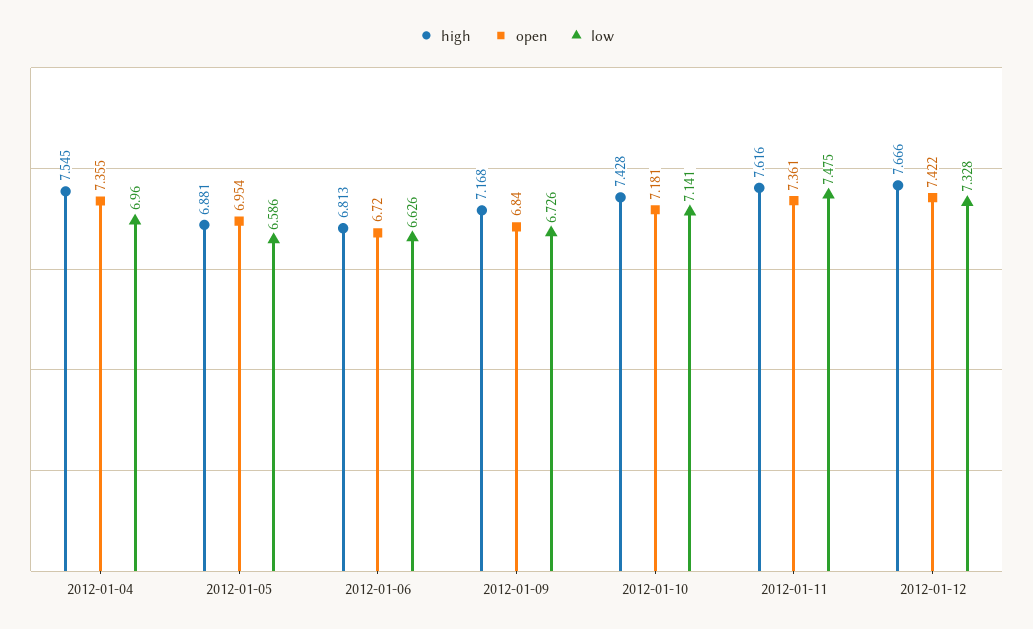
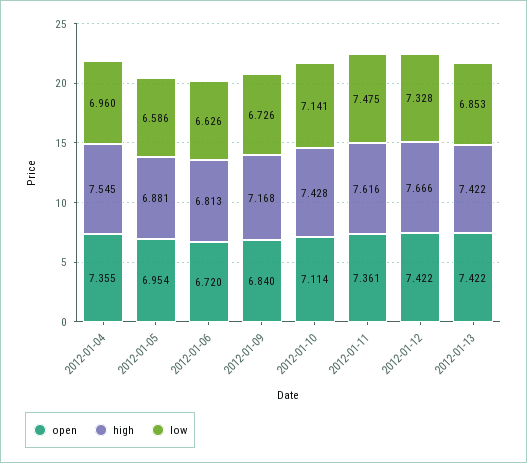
open, 2012-01-10: 7.181 -> 7.114
open, 2012-01-13: none -> 7.422
high, 2012-01-13: none -> 7.422
low, 2012-01-13: none -> 6.853

